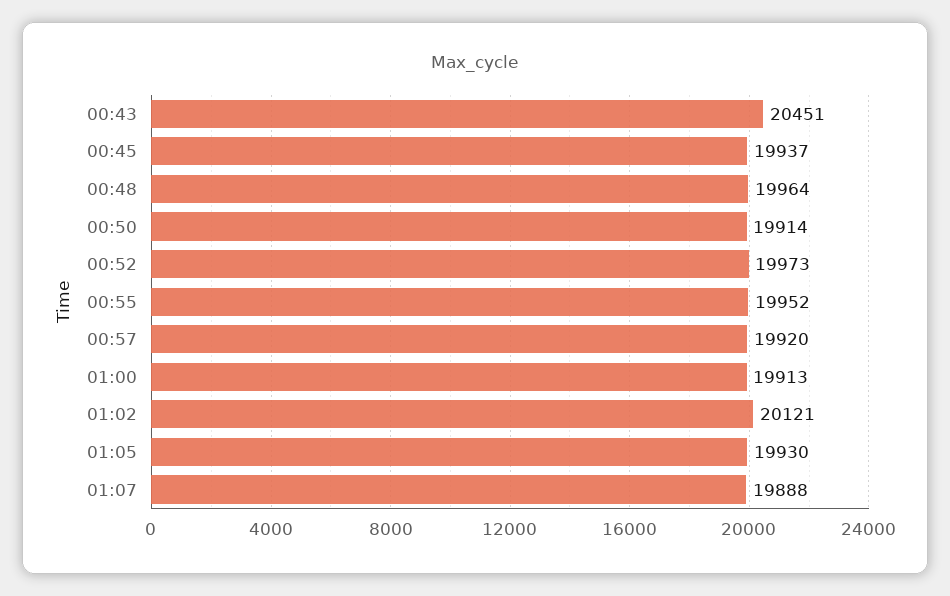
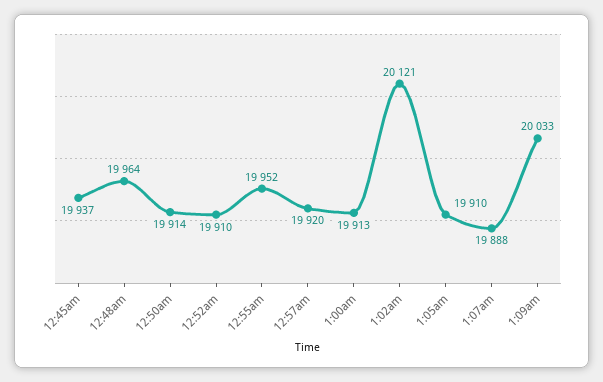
00:43: 20451 -> none
00:52: 19973 -> 19910
01:05: 19930 -> 19910
1:09am: none -> 20033

